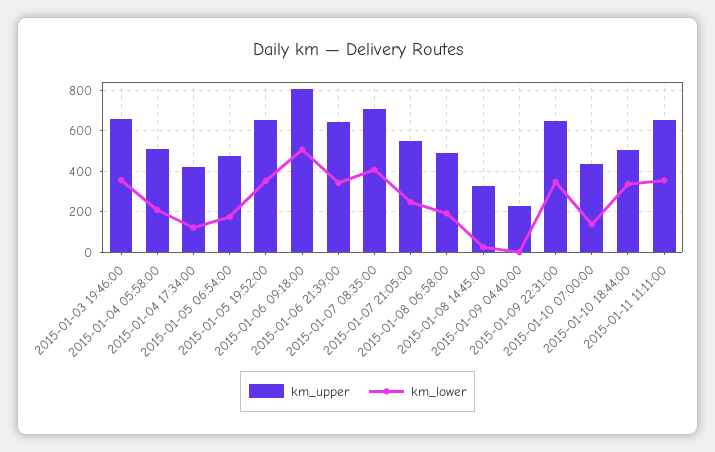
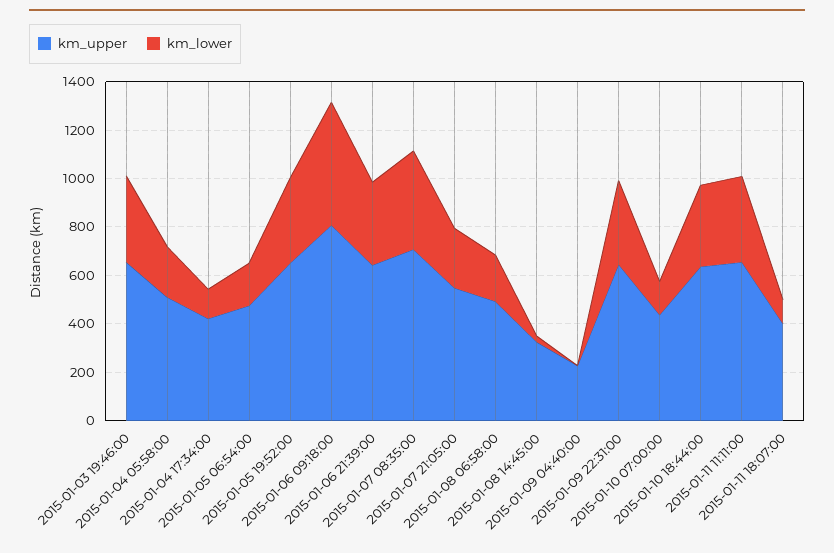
km_upper, 2015-01-10 18:44:00: 500 -> 650
km_upper, 2015-01-11 18:07:00: none -> 400
km_lower, 2015-01-11 18:07:00: none -> 100

